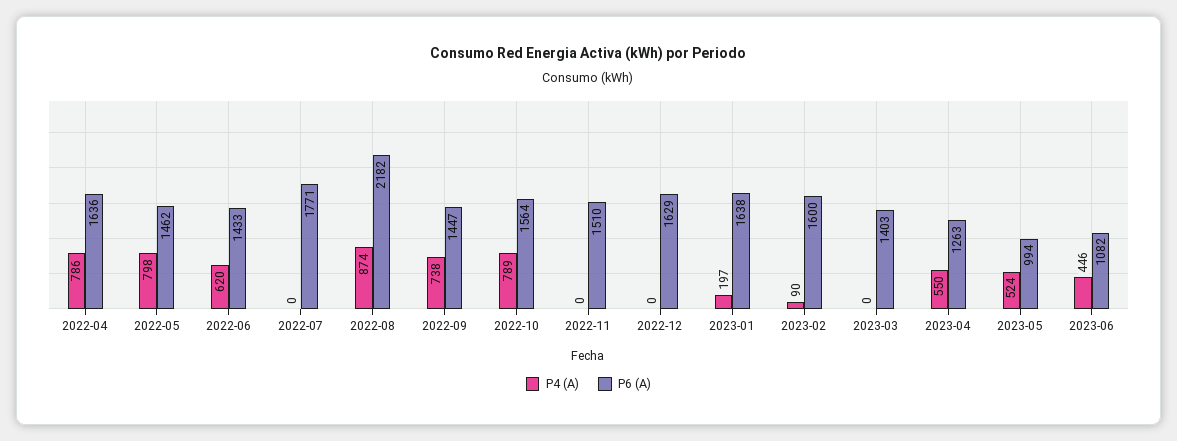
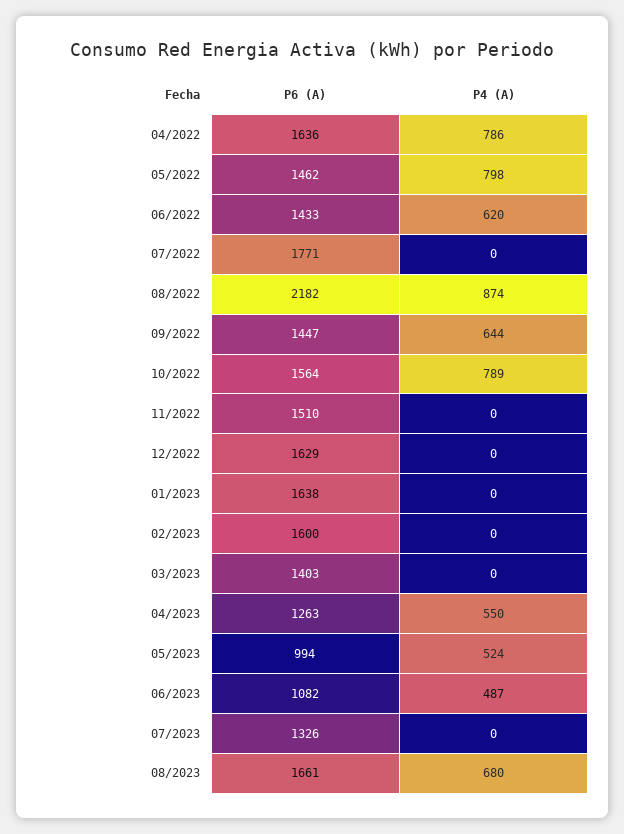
P4 (A), 2022-09: 738 -> 644
P4 (A), 2023-01: 197 -> 0
P4 (A), 2023-02: 90 -> 0
P4 (A), 2023-06: 446 -> 487
P6 (A), 07/2023: none -> 1326
P4 (A), 07/2023: none -> 0
P6 (A), 08/2023: none -> 1661
P4 (A), 08/2023: none -> 680

